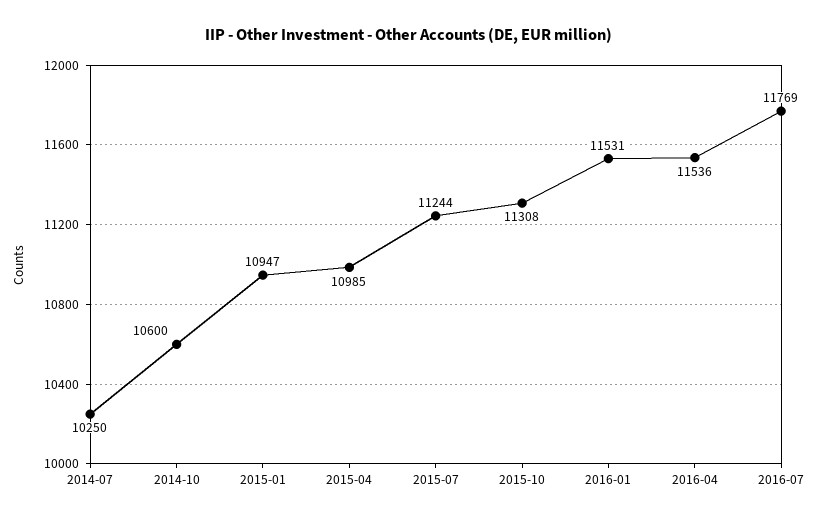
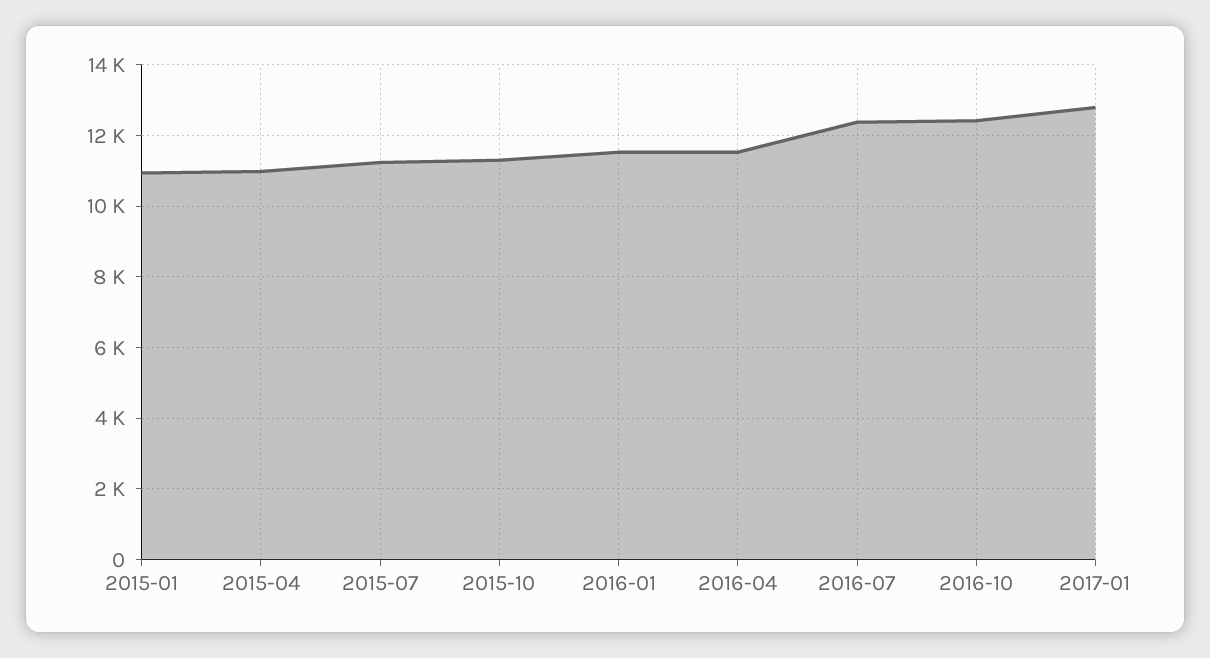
2014-07: 10250 -> none
2014-10: 10600 -> none
2016-07: 11769 -> 12400
2016-10: none -> 12400
2017-01: none -> 12800

